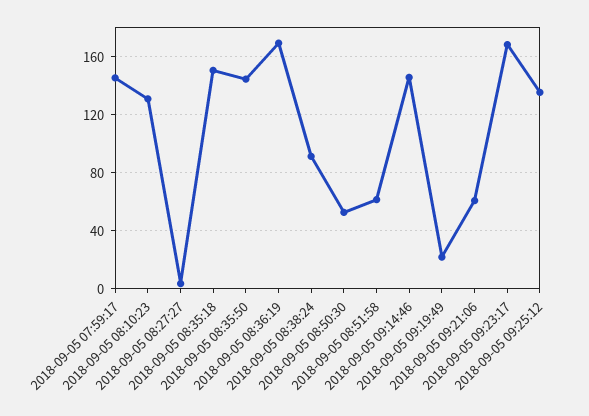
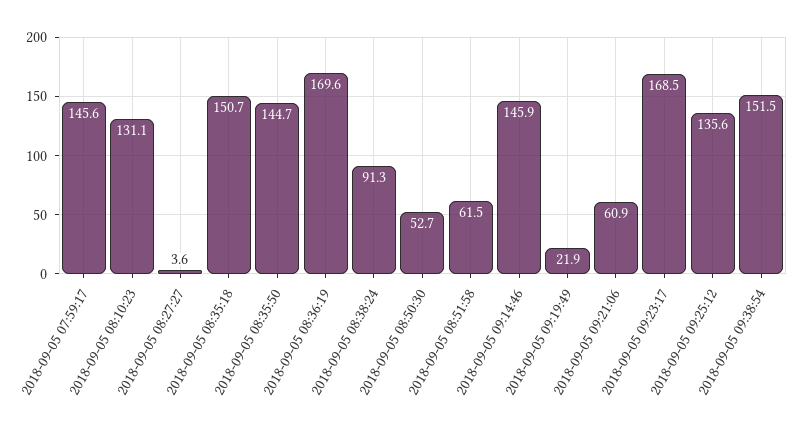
2018-09-05 09:38:54: none -> 151.5

